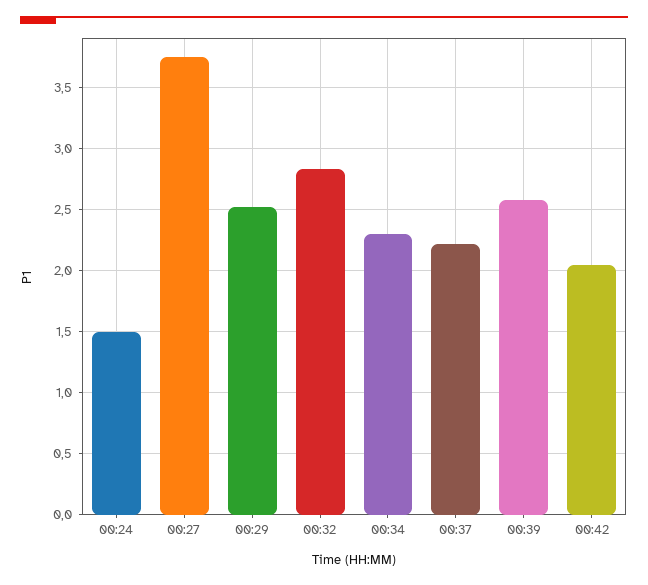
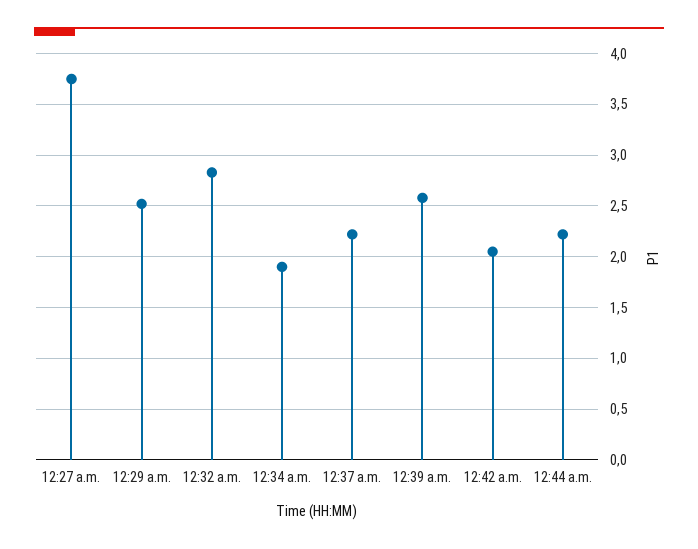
00:24: 1.5 -> none
00:34: 2.3 -> 1.9
12:44 a.m.: none -> 2.2

